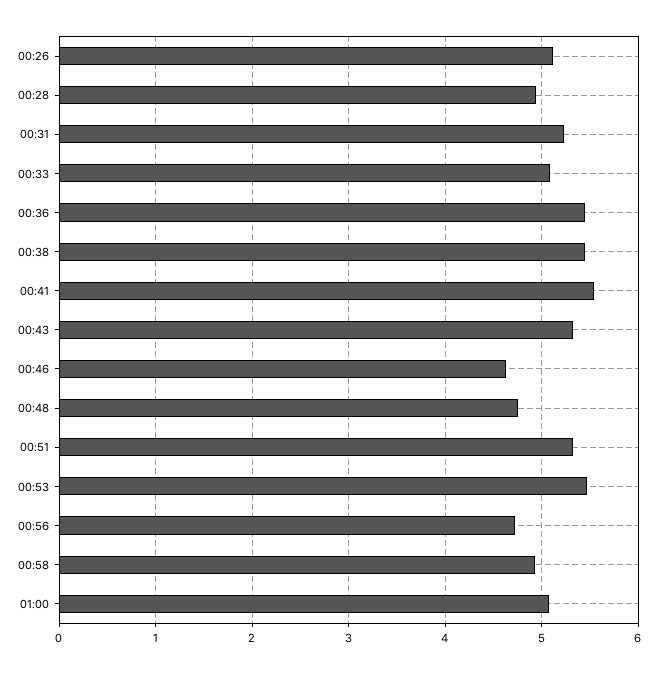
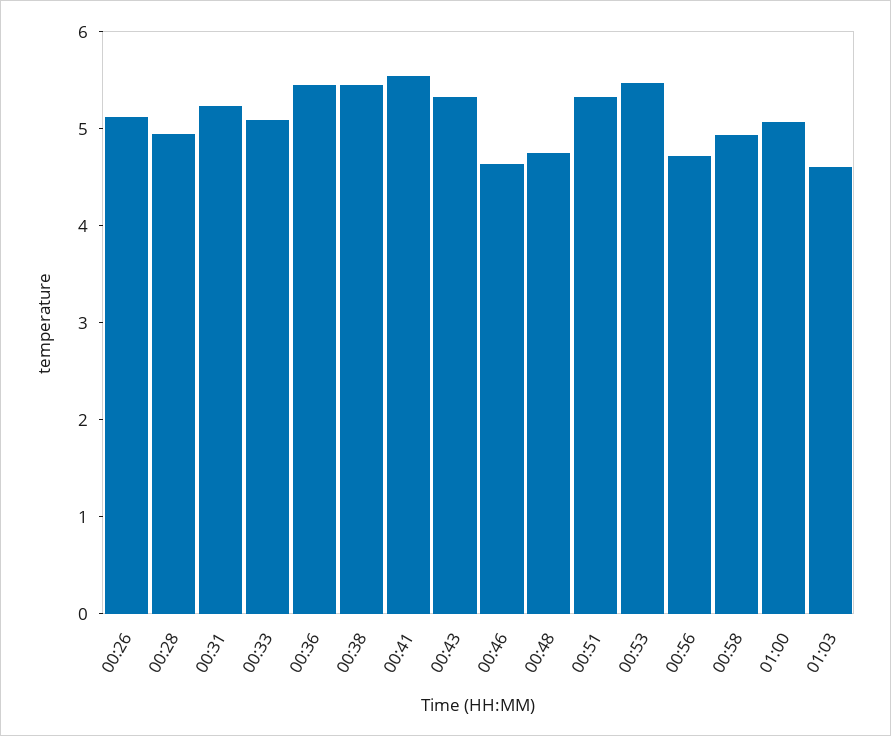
01:03: none -> 4.6

